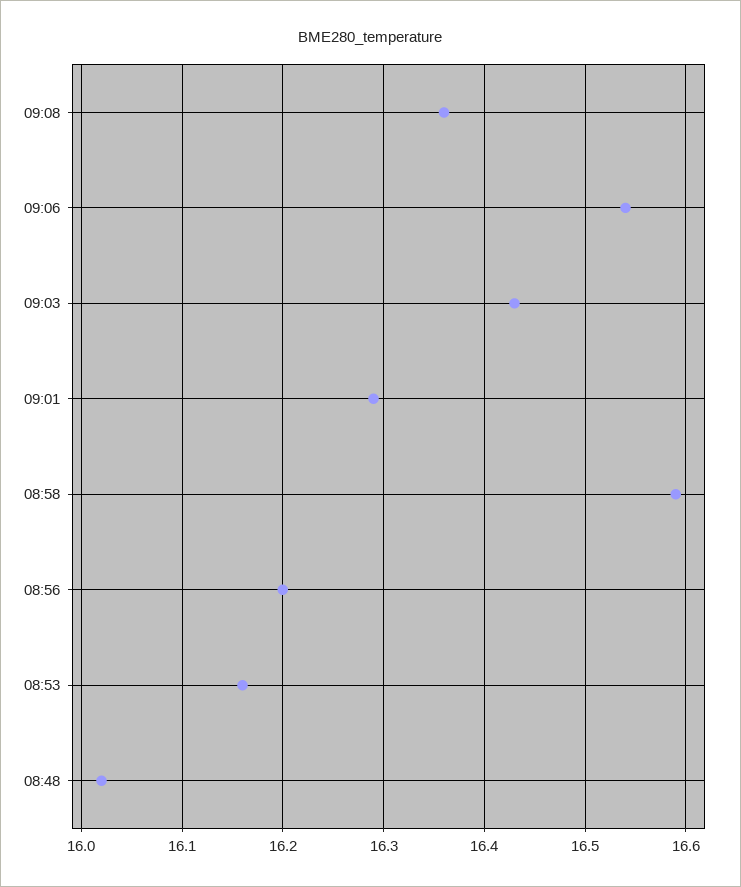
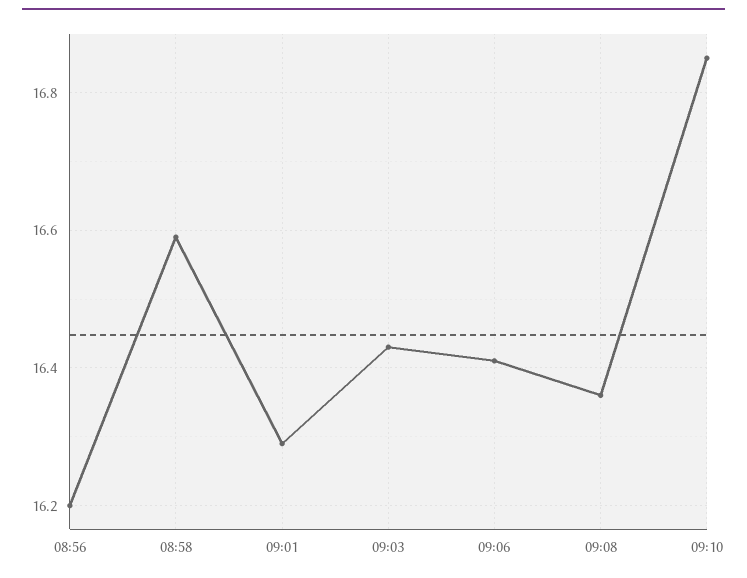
09:06: 16.54 -> 16.4
08:53: 16.16 -> none
08:48: 16.02 -> none
09:10: none -> 16.85

